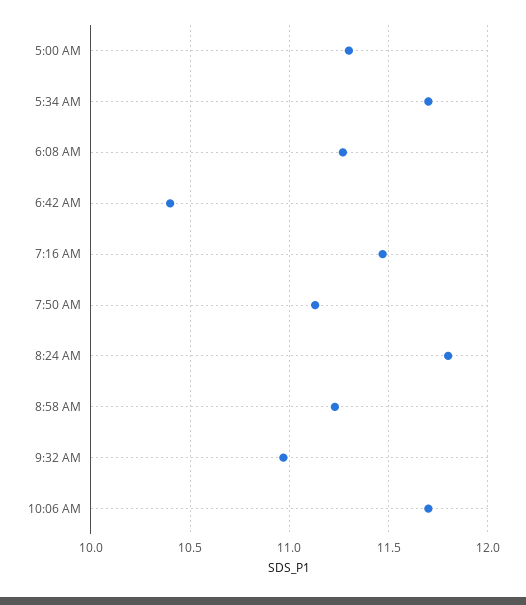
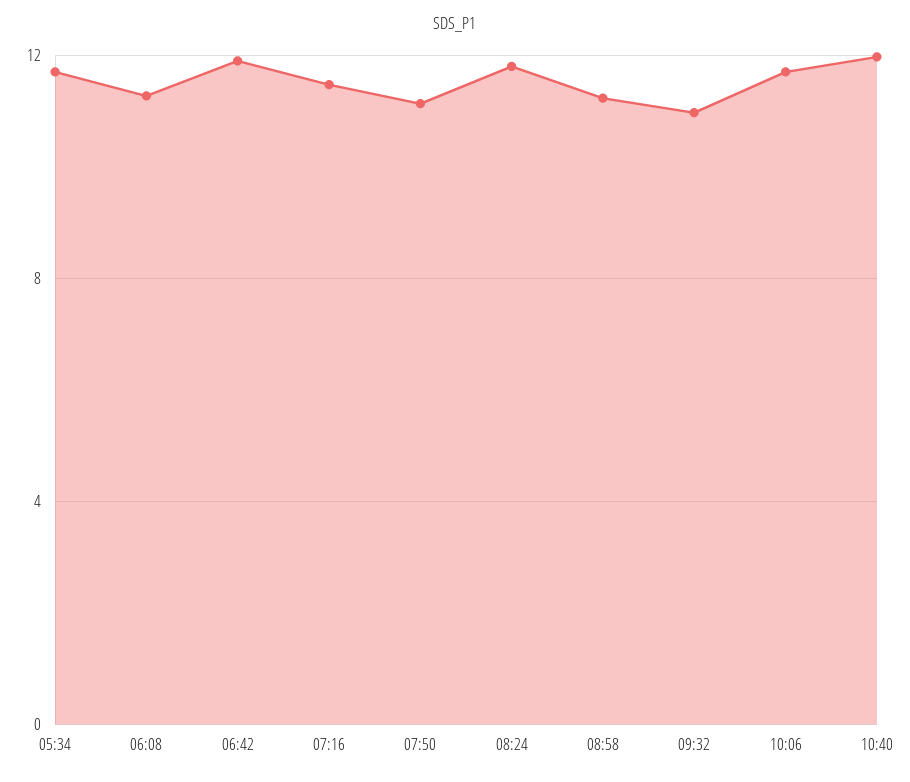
5:00 AM: 11.3 -> none
6:42 AM: 10.4 -> 12
10:40: none -> 12

